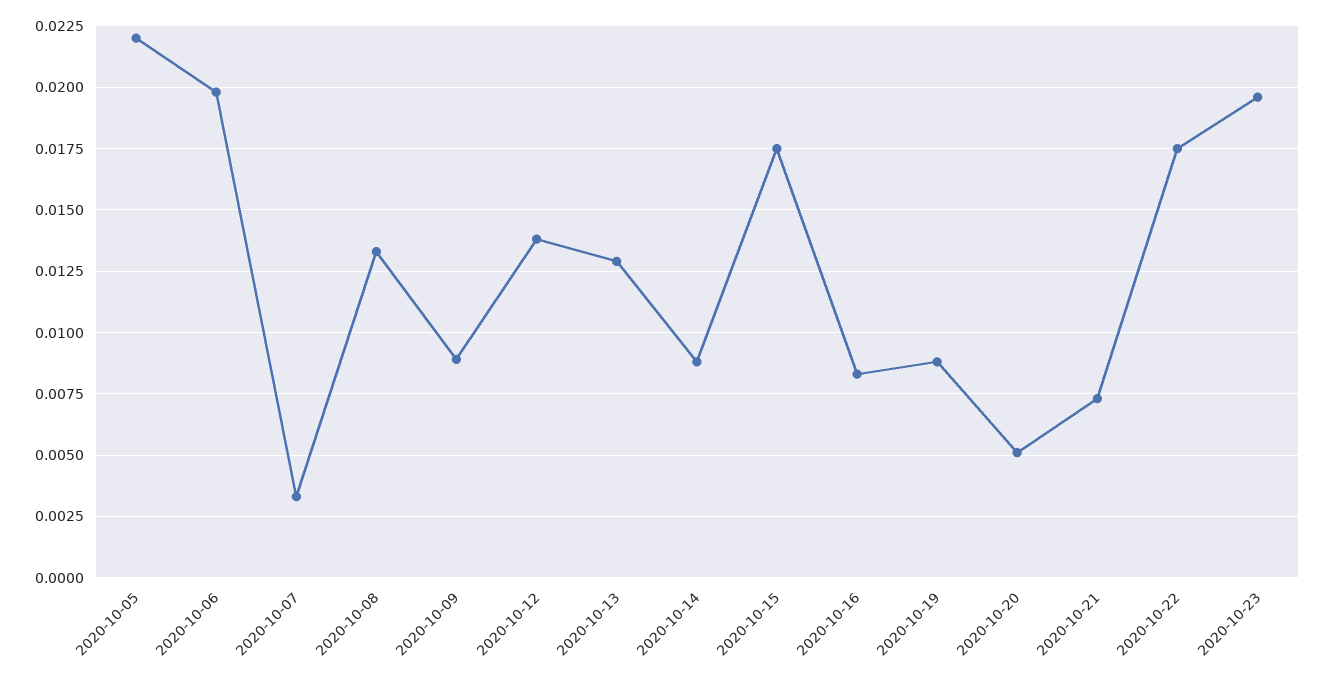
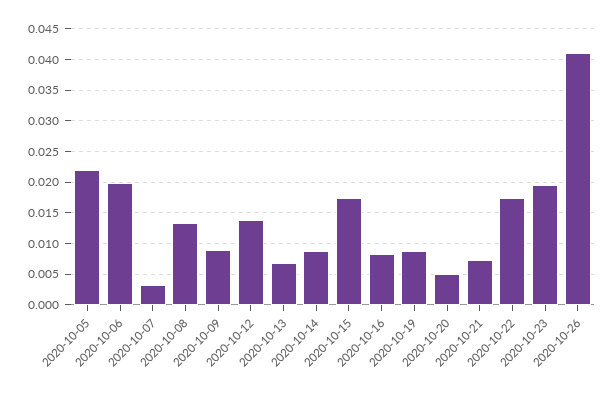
2020-10-13: 0.013 -> 0.007
2020-10-26: none -> 0.041

